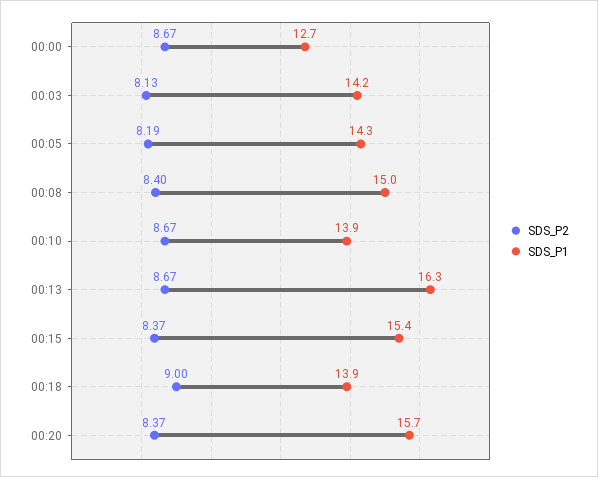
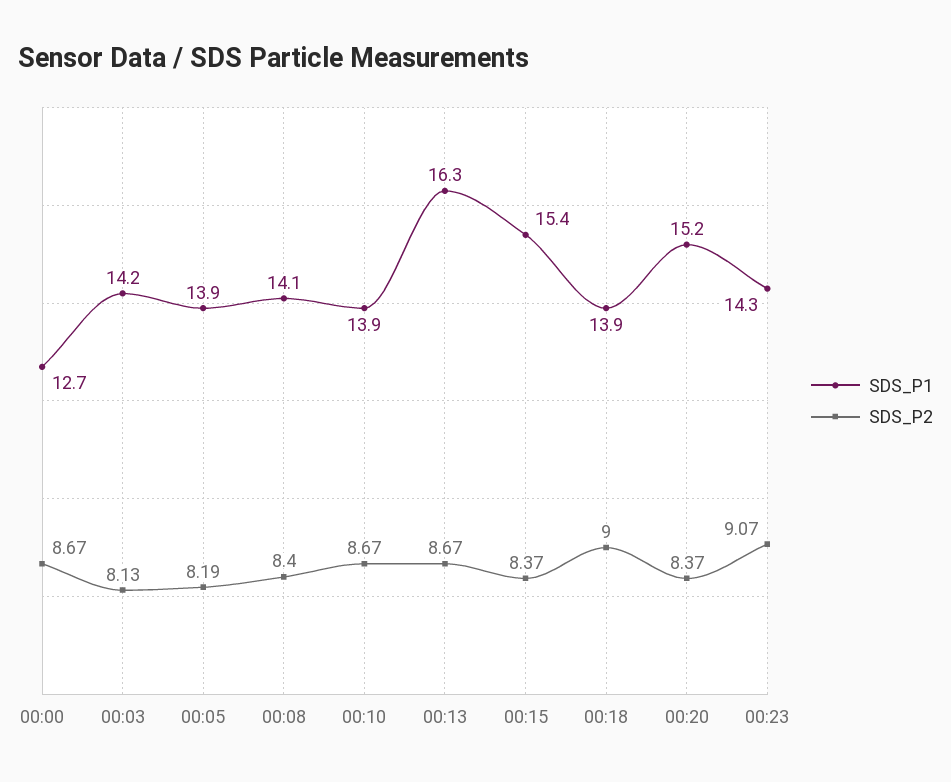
SDS_P1, 00:05: 14.3 -> 13.9
SDS_P1, 00:08: 15 -> 14.1
SDS_P1, 00:20: 15.7 -> 15.2
SDS_P1, 00:23: none -> 14.3
SDS_P2, 00:23: none -> 9.07

